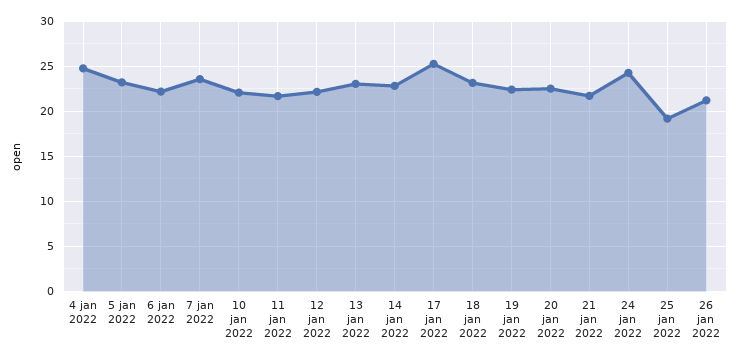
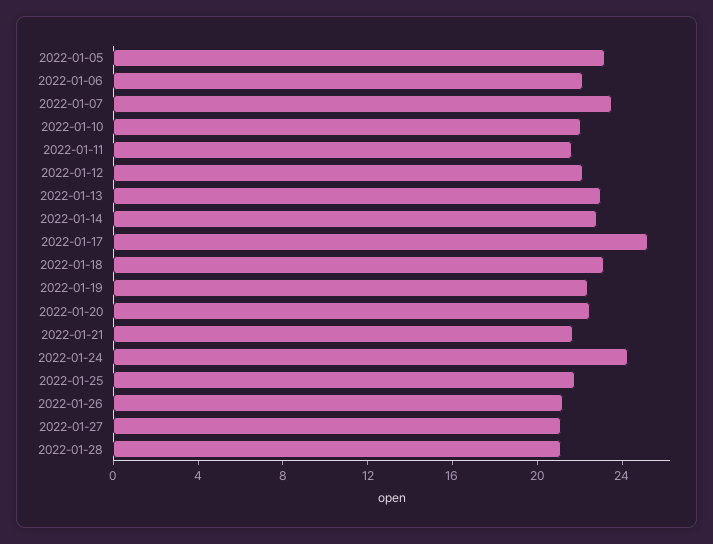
4 jan 2022: 25 -> none
25 jan 2022: 19 -> 22
2022-01-27: none -> 21
2022-01-28: none -> 21

